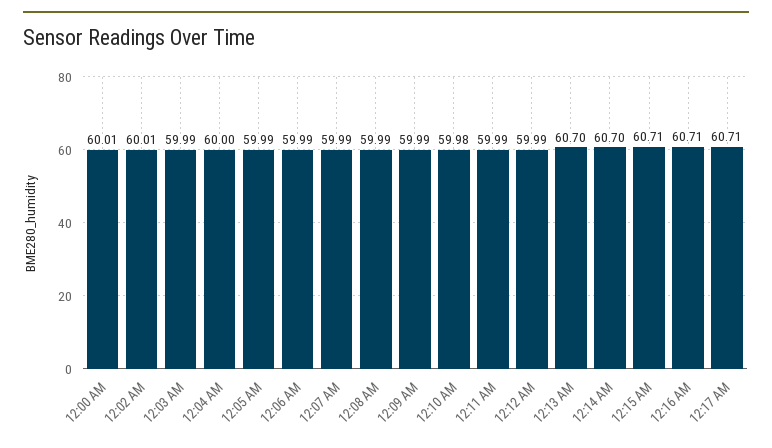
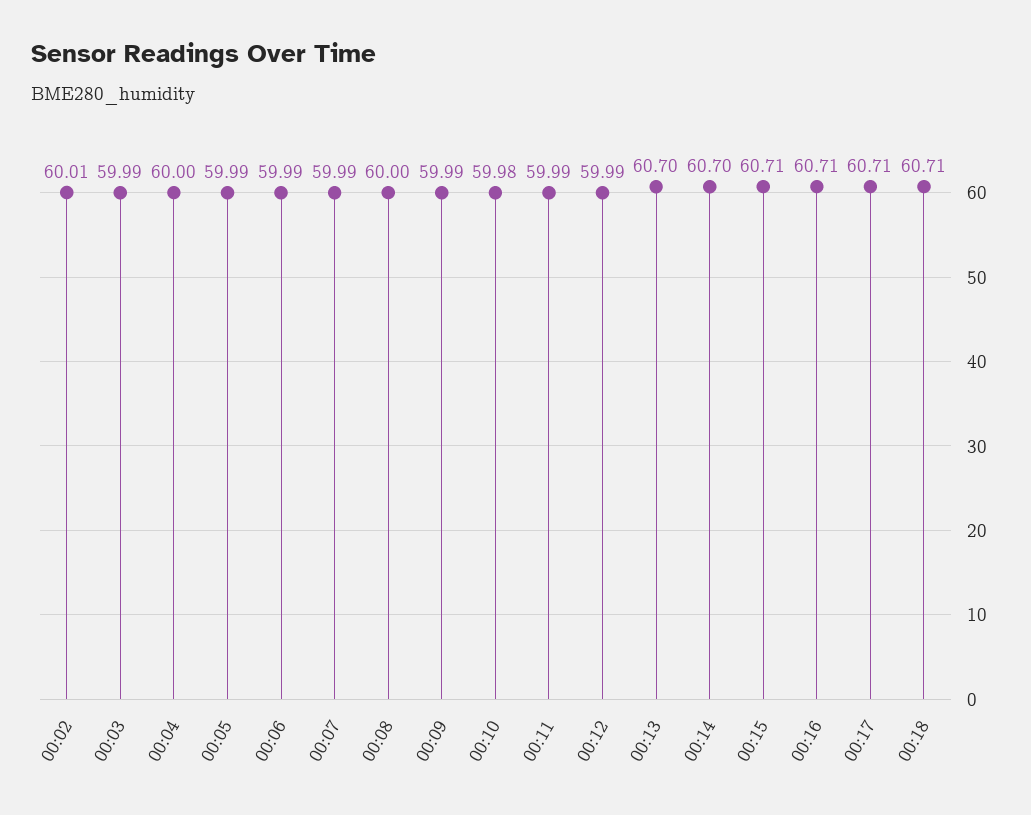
12:00 AM: 60.01 -> none
12:08 AM: 59.99 -> 60
00:18: none -> 60.71

